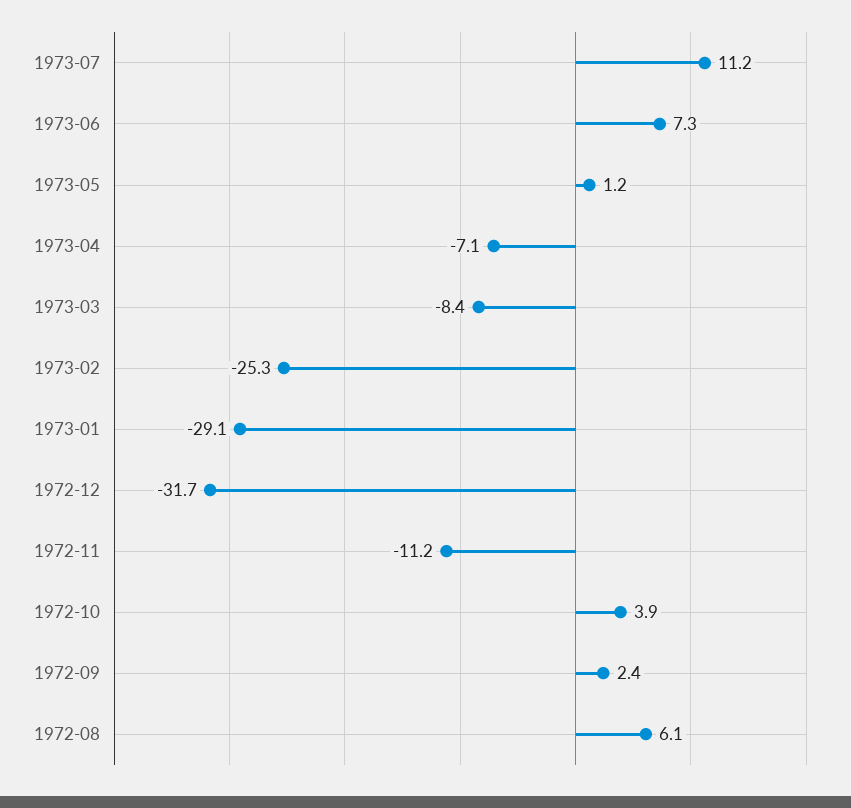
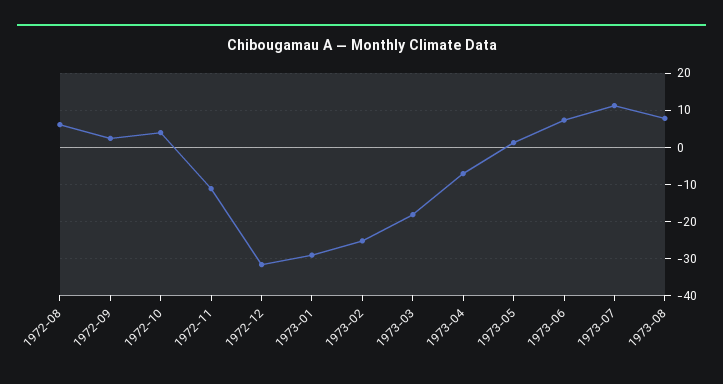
1973-03: -8.4 -> -18
1973-08: none -> 8

